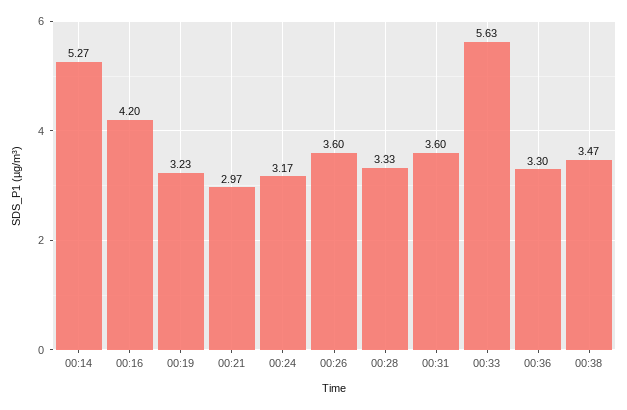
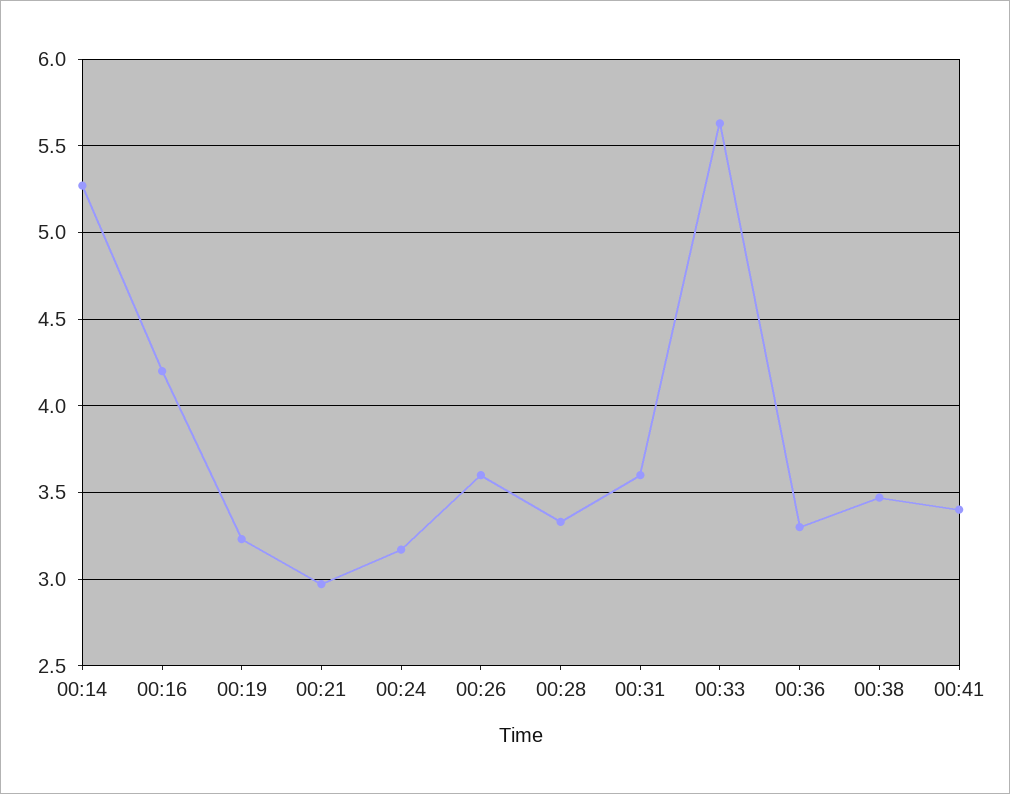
00:41: none -> 3.4

